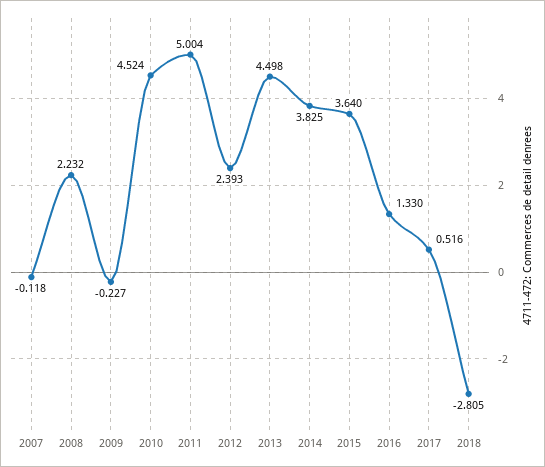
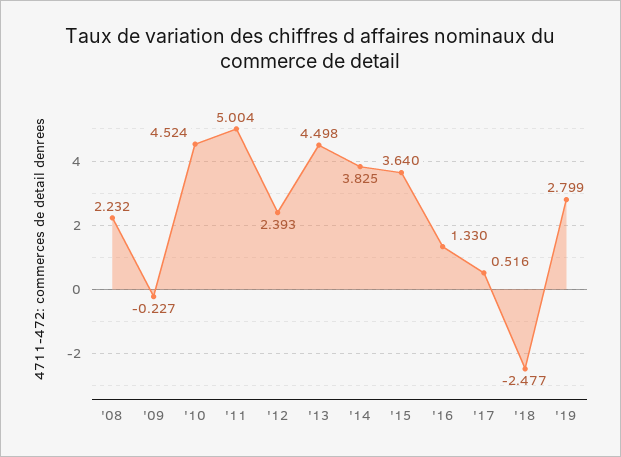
2007: -0.118 -> none
2018: -2.805 -> -2.477
'19: none -> 2.799

